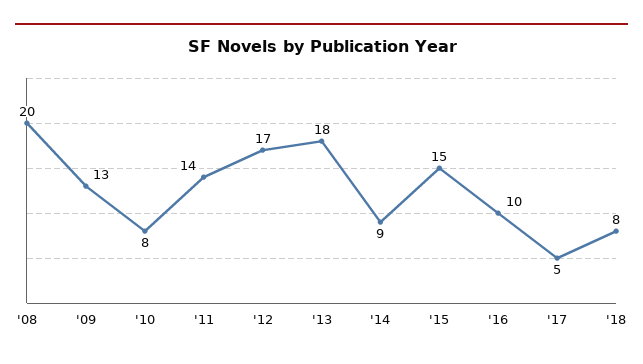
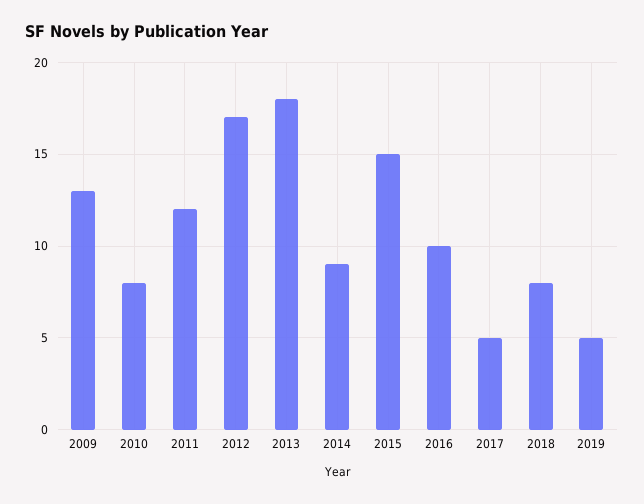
'08: 20 -> none
'11: 14 -> 12
2019: none -> 5

